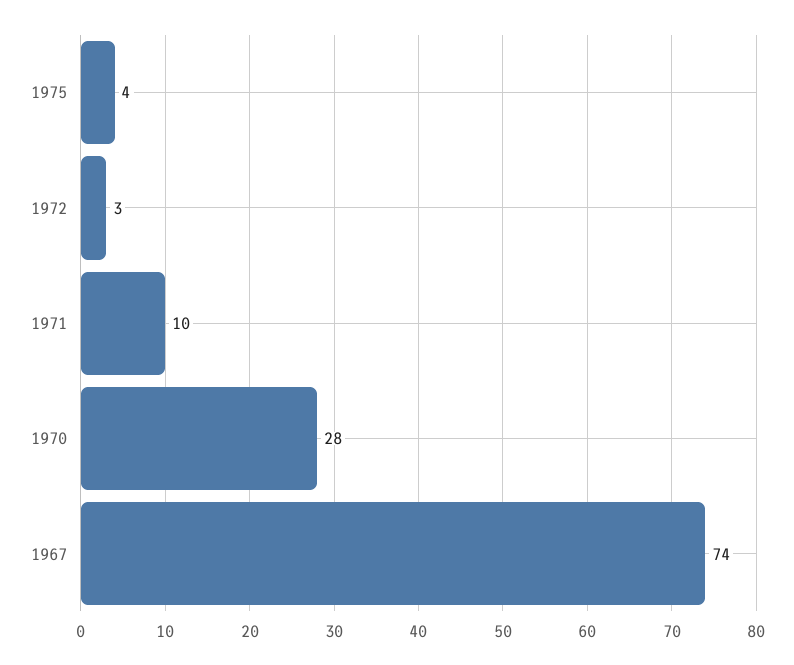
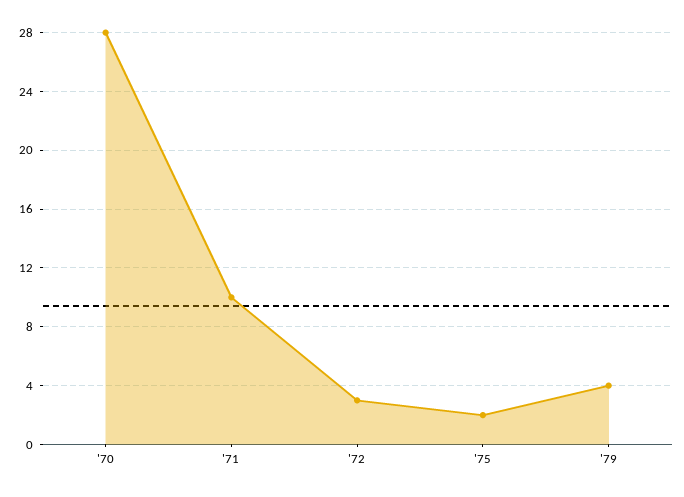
1975: 4 -> 2
1967: 74 -> none
'79: none -> 4

